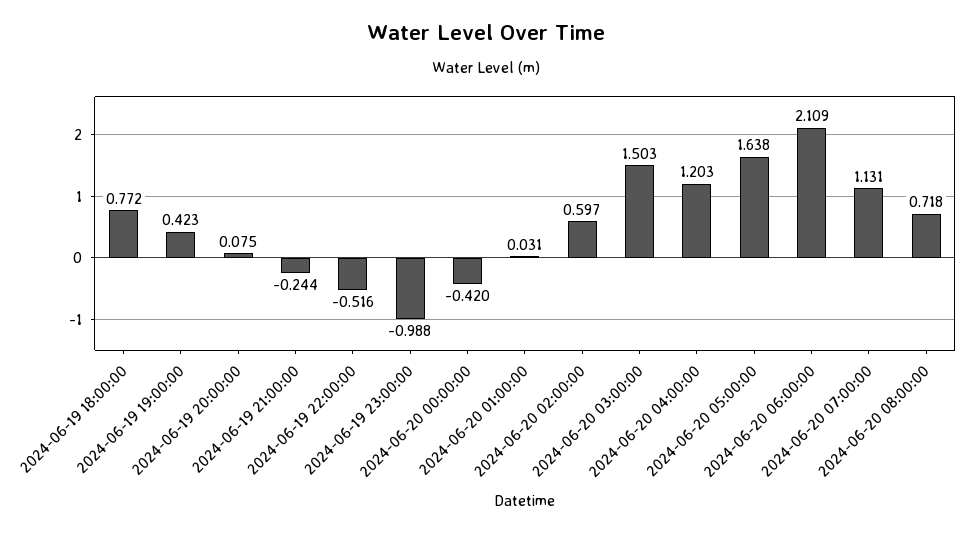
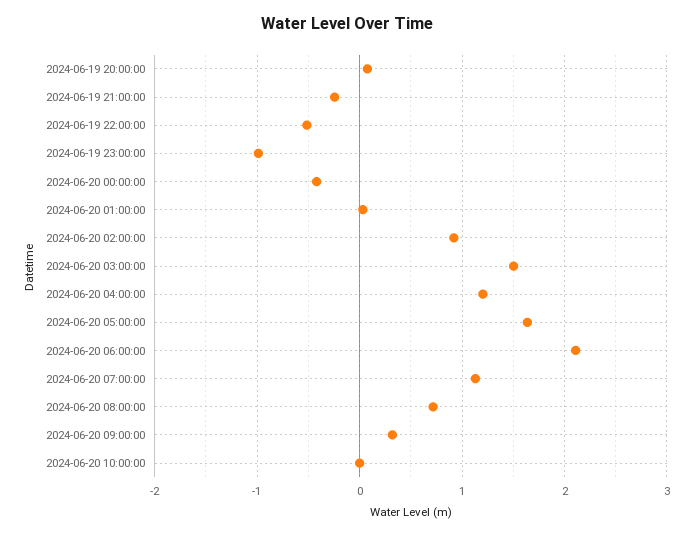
2024-06-19 18:00:00: 0.772 -> none
2024-06-19 19:00:00: 0.423 -> none
2024-06-20 02:00:00: 0.597 -> 0.9
2024-06-20 09:00:00: none -> 0.3
2024-06-20 10:00:00: none -> 0

